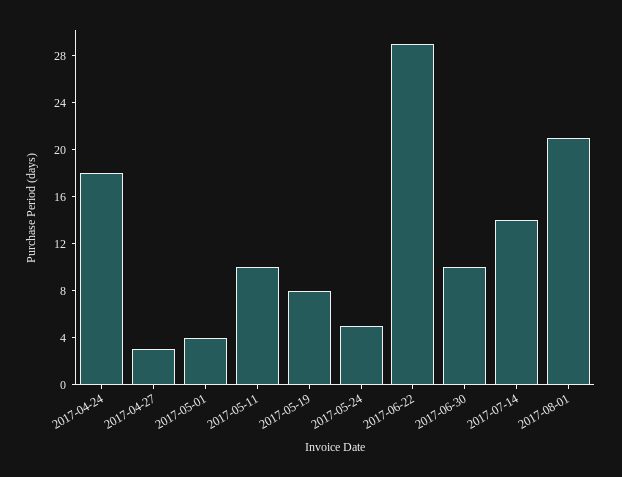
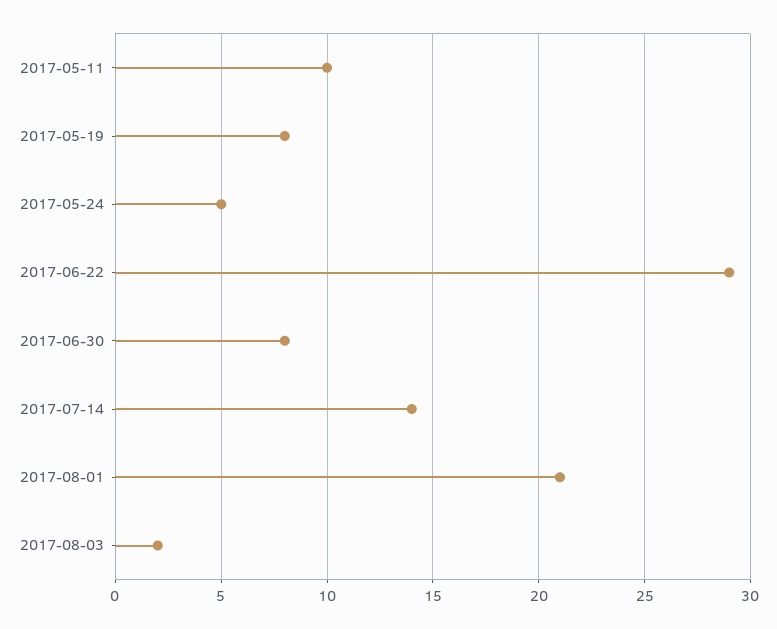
2017-04-24: 18 -> none
2017-04-27: 3 -> none
2017-05-01: 4 -> none
2017-06-30: 10 -> 8
2017-08-03: none -> 2

